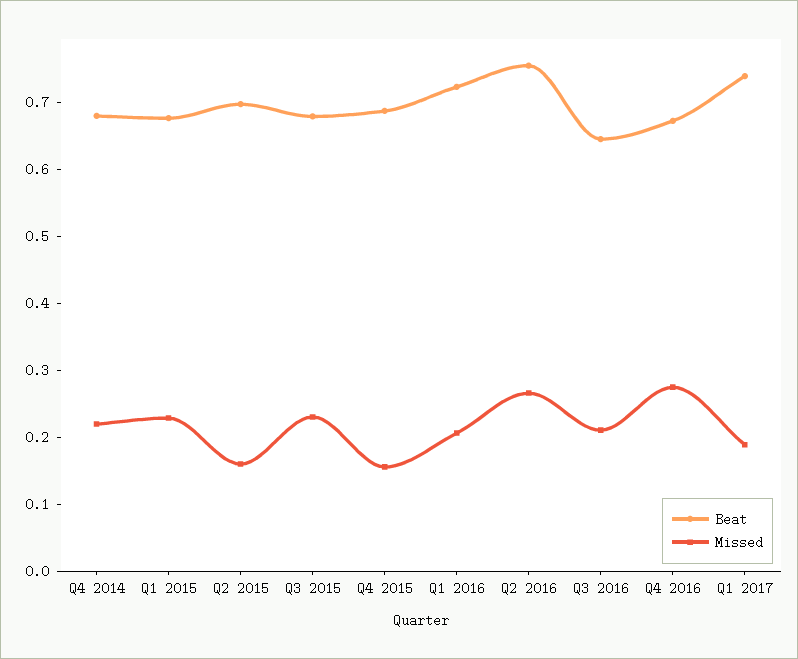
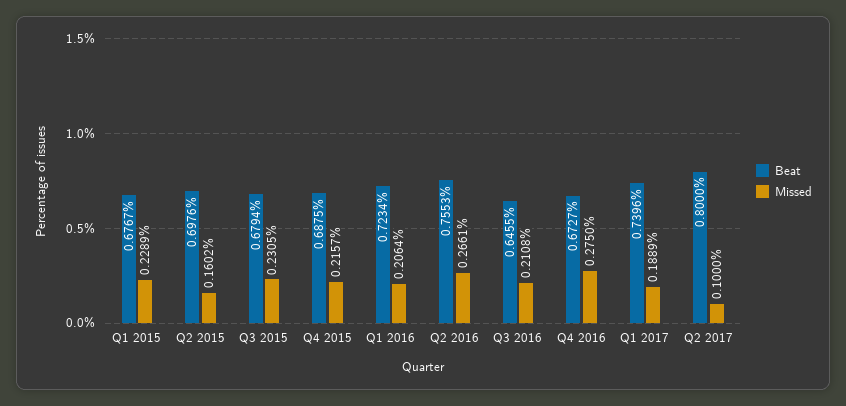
Beat, Q4 2014: 0.68 -> none
Missed, Q4 2014: 0.22 -> none
Missed, Q4 2015: 0.16 -> 0.2157
Beat, Q2 2017: none -> 0.8
Missed, Q2 2017: none -> 0.1

